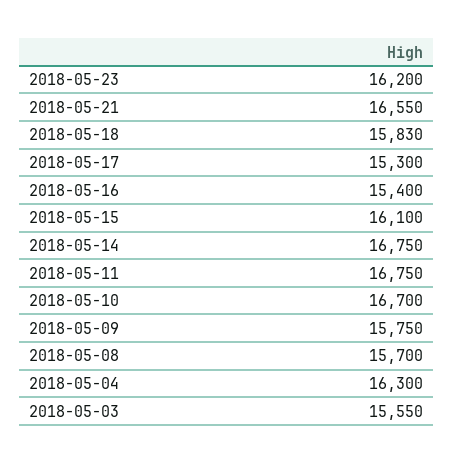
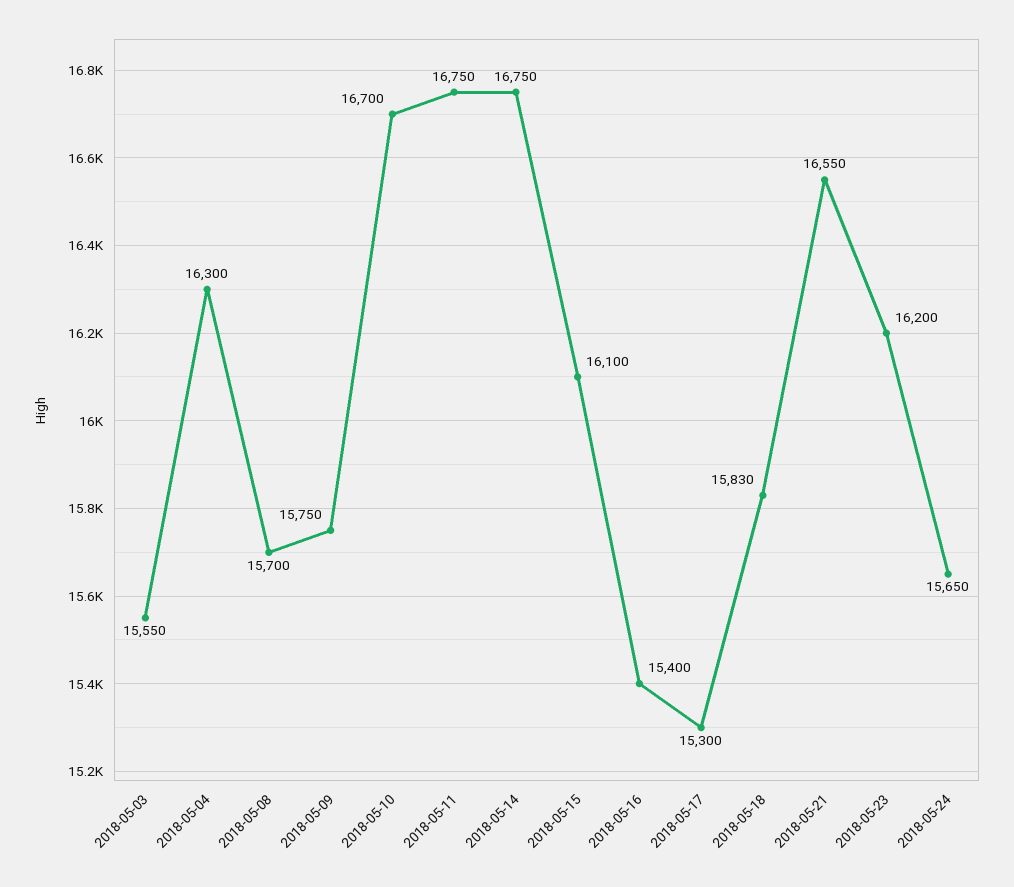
2018-05-24: none -> 15650

